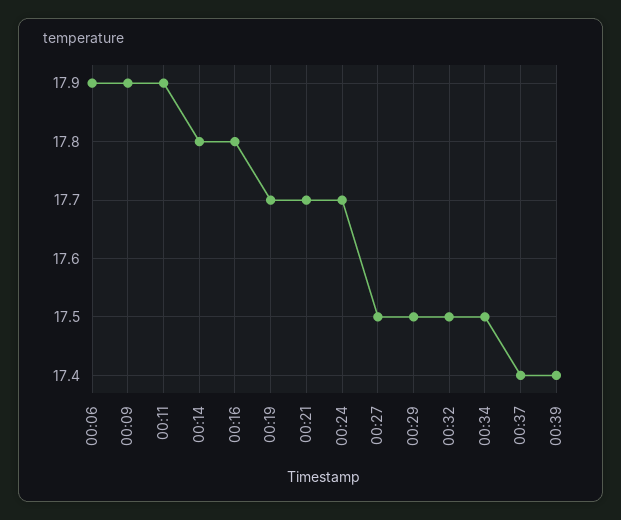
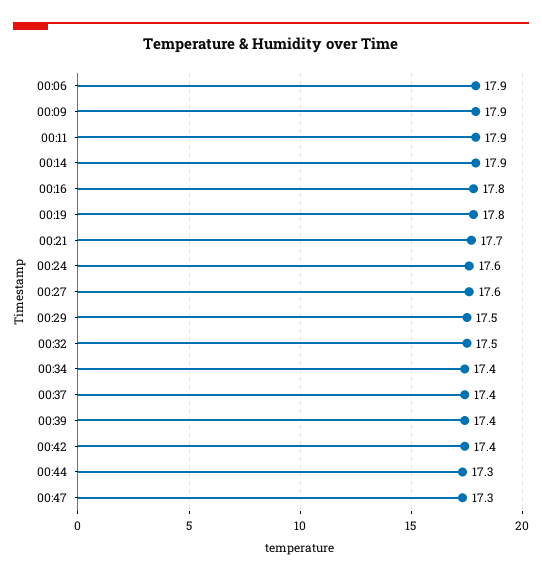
00:14: 17.8 -> 17.9
00:19: 17.7 -> 17.8
00:24: 17.7 -> 17.6
00:27: 17.5 -> 17.6
00:34: 17.5 -> 17.4
00:42: none -> 17.4
00:44: none -> 17.3
00:47: none -> 17.3

